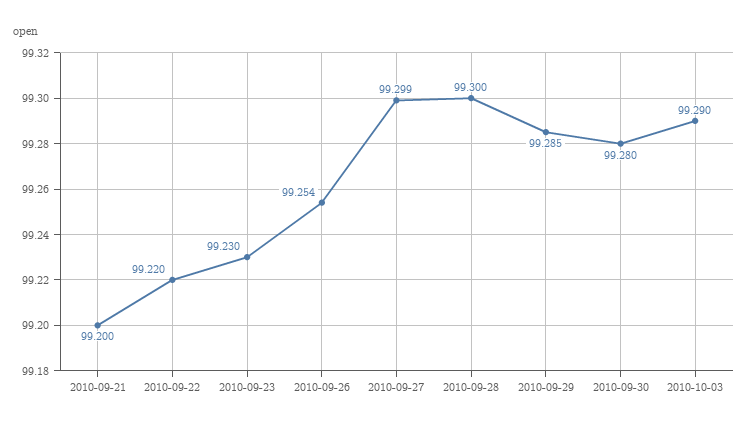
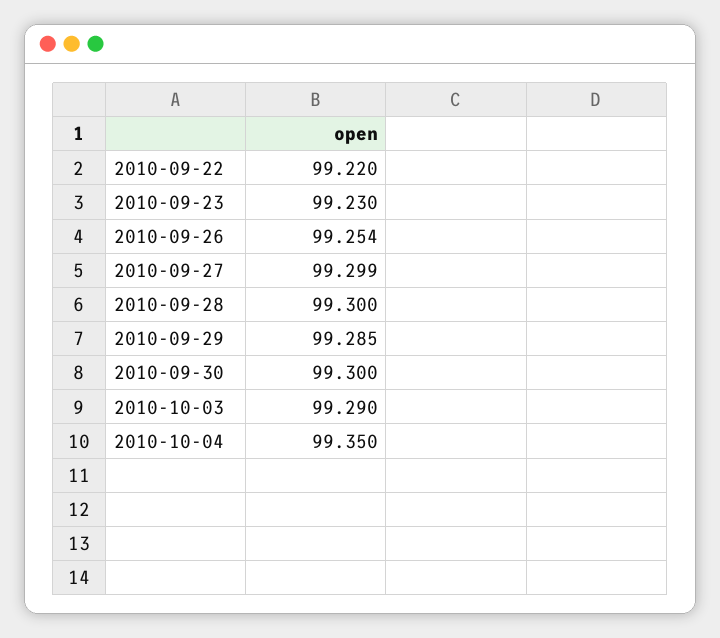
2010-09-21: 99.2 -> none
2010-09-30: 99.28 -> 99.3
2010-10-04: none -> 99.35

